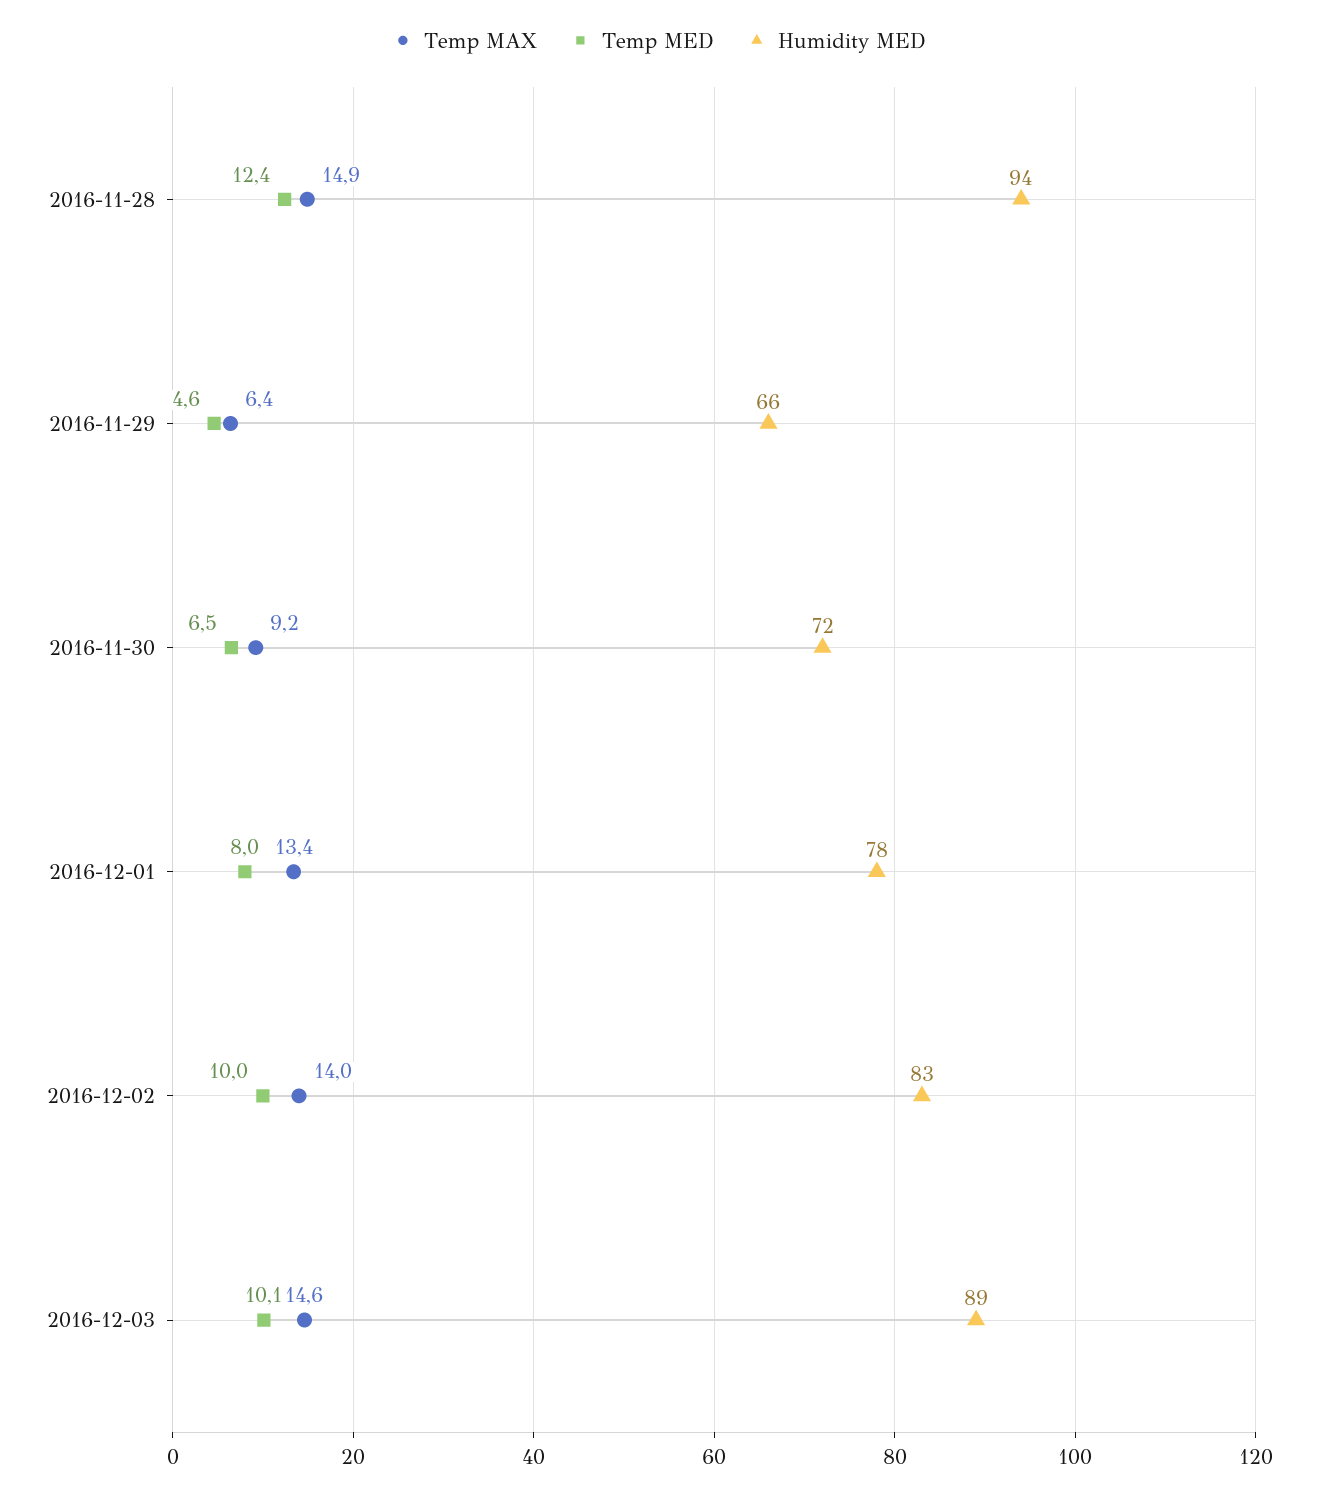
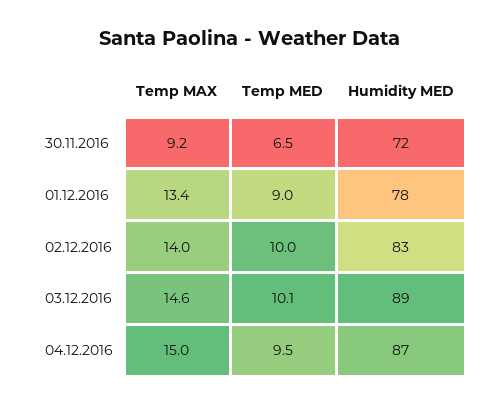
Temp MAX, 2016-11-28: 14.9 -> none
Temp MED, 2016-11-28: 12.4 -> none
Humidity MED, 2016-11-28: 94 -> none
Temp MAX, 2016-11-29: 6.4 -> none
Temp MED, 2016-11-29: 4.6 -> none
Humidity MED, 2016-11-29: 66 -> none
Temp MED, 2016-12-01: 8 -> 9
Temp MAX, 04.12.2016: none -> 15
Temp MED, 04.12.2016: none -> 9.5
Humidity MED, 04.12.2016: none -> 87

